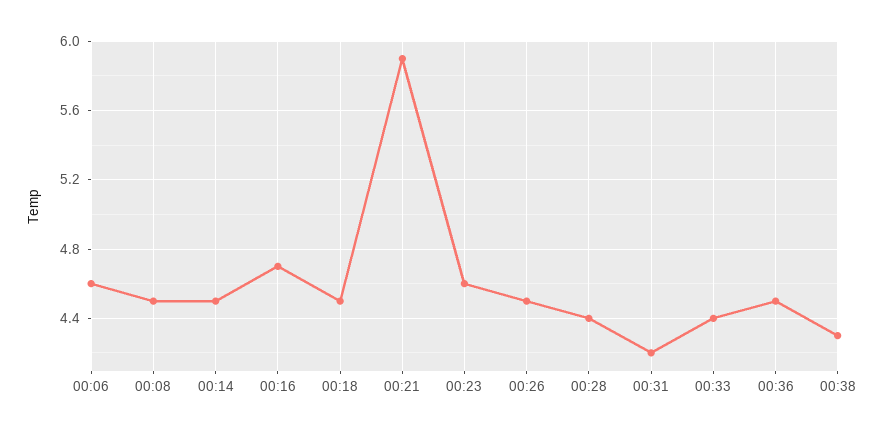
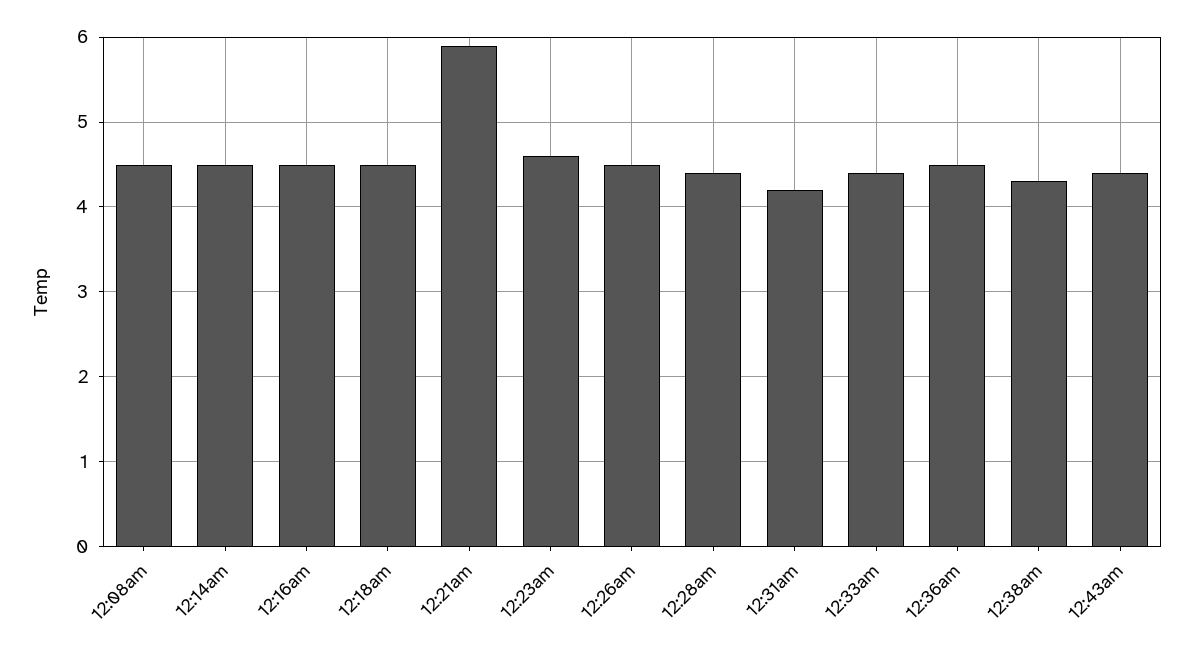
00:06: 4.6 -> none
00:16: 4.7 -> 4.5
12:43am: none -> 4.4

